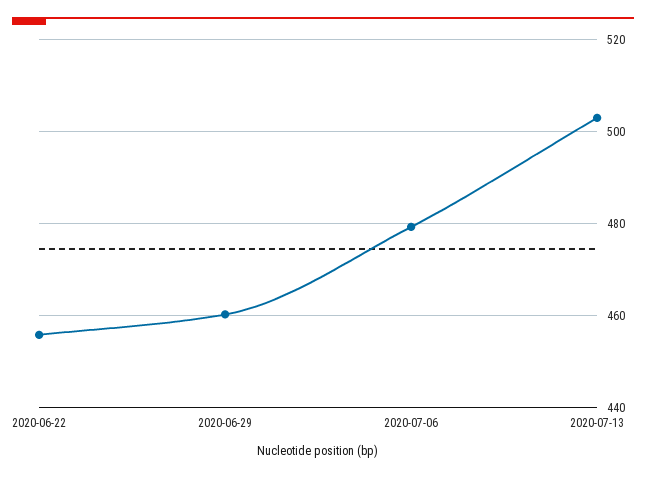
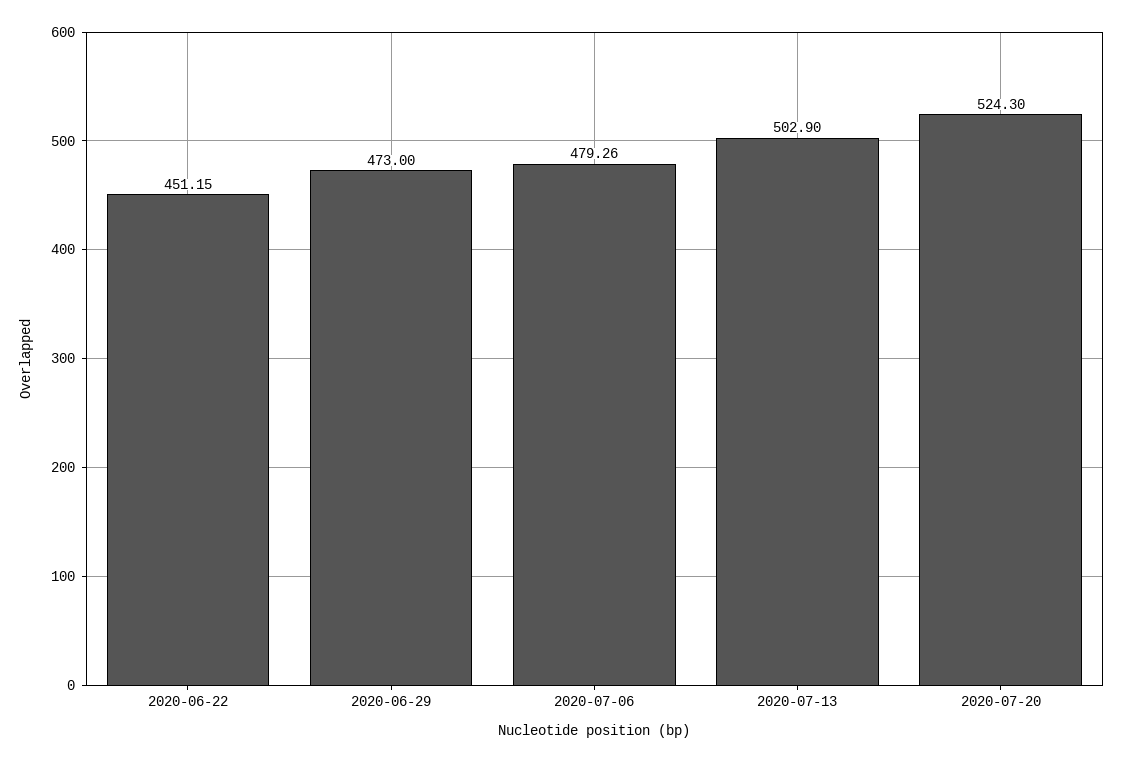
2020-06-22: 456 -> 451.15
2020-06-29: 460 -> 473
2020-07-20: none -> 524.3

